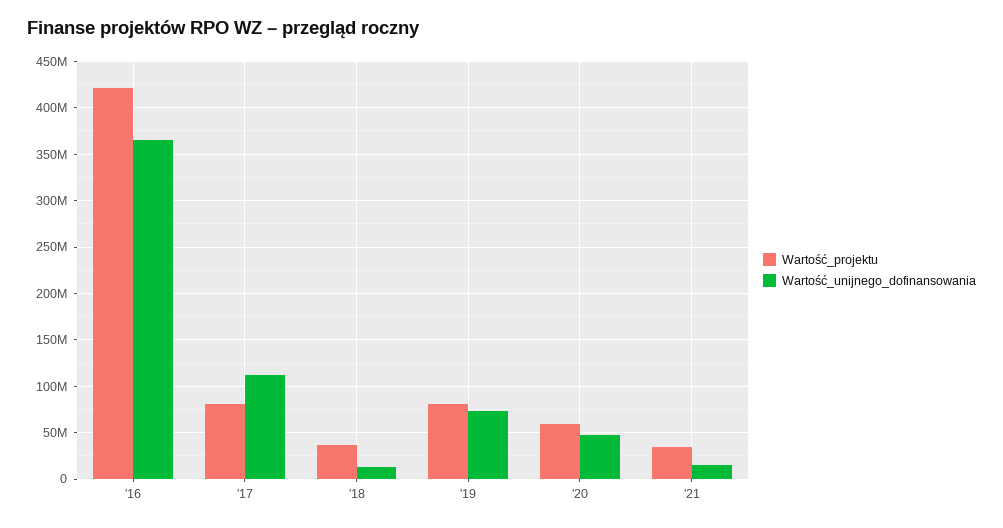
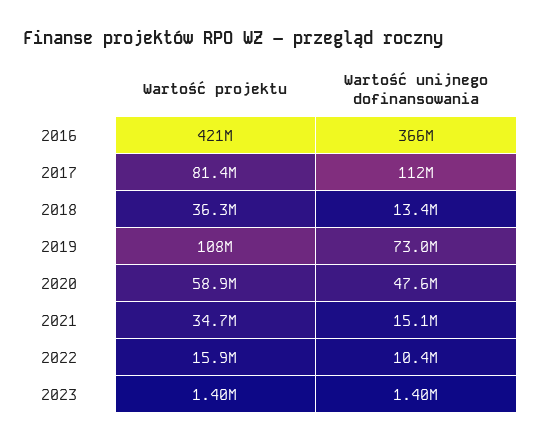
Wartość_projektu, '19: 80000000 -> 108000000
Wartość_projektu, 2022: none -> 15900000
Wartość_unijnego_dofinansowania, 2022: none -> 10400000
Wartość_projektu, 2023: none -> 1400000
Wartość_unijnego_dofinansowania, 2023: none -> 1400000

